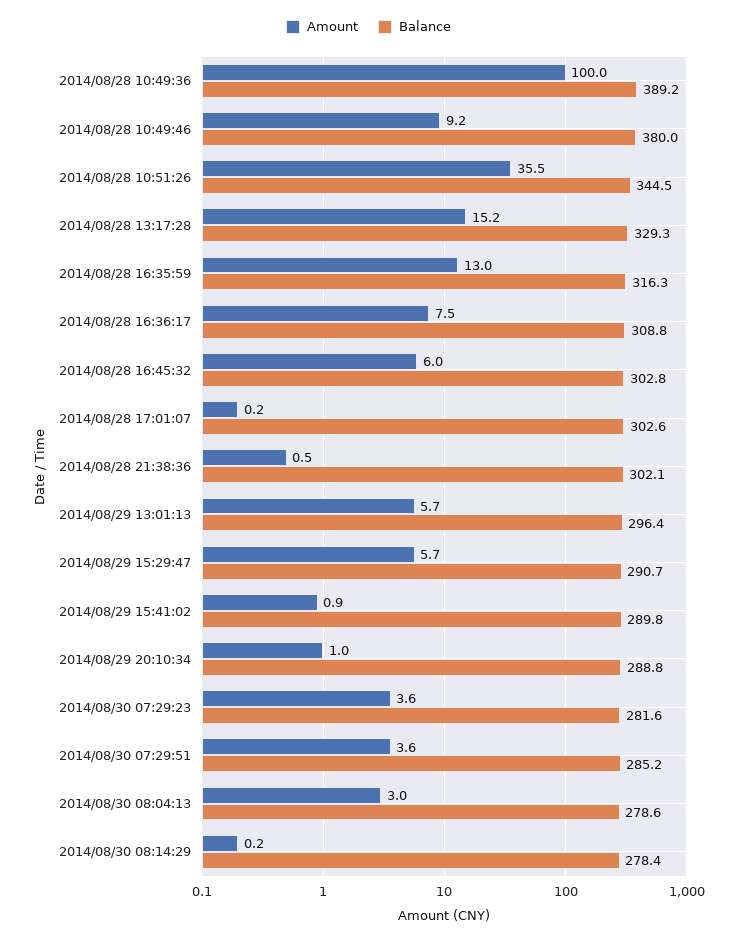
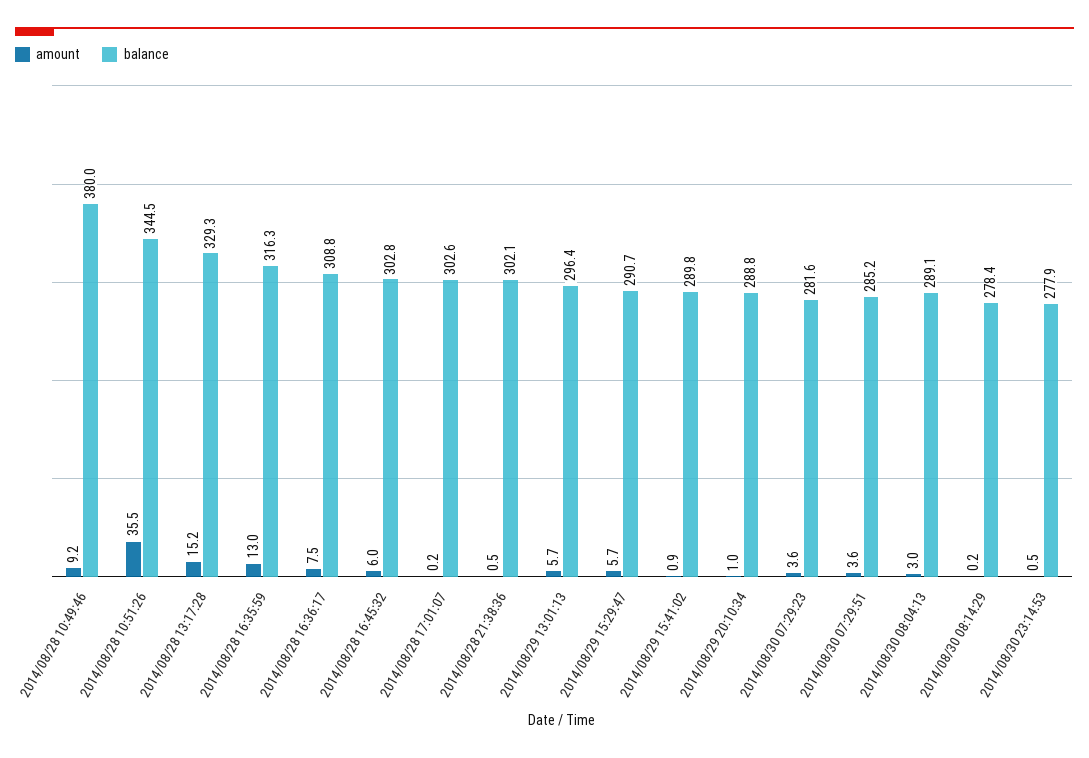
Amount, 2014/08/28 10:49:36: 100 -> none
Balance, 2014/08/28 10:49:36: 389.2 -> none
Balance, 2014/08/30 08:04:13: 278.6 -> 289.1
Amount, 2014/08/30 23:14:53: none -> 0.5
Balance, 2014/08/30 23:14:53: none -> 277.9

